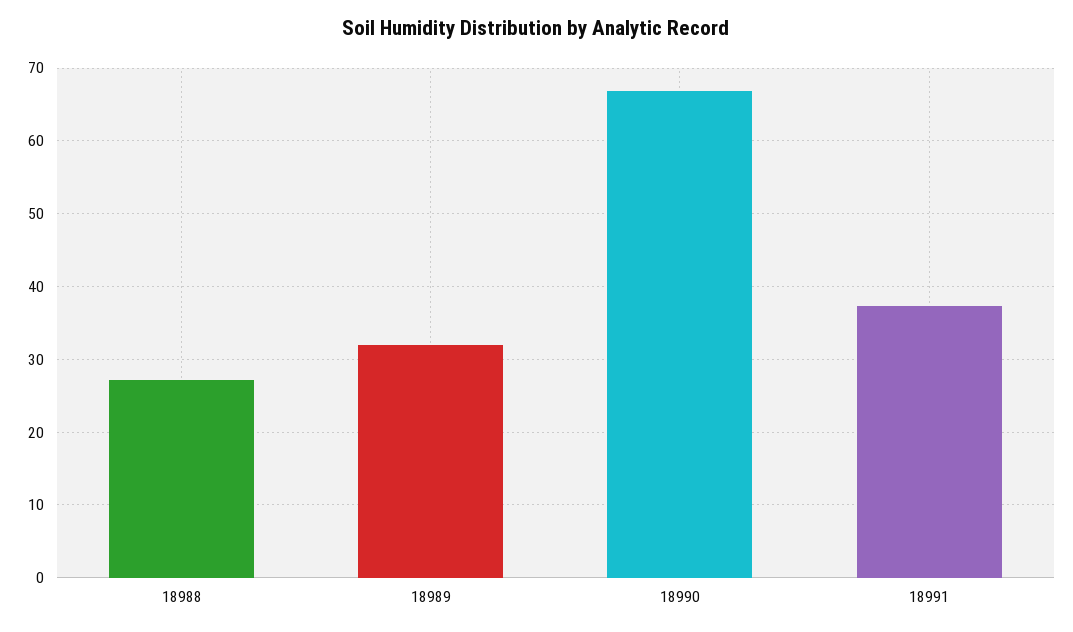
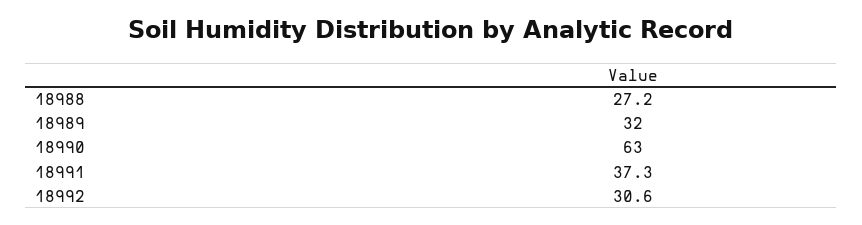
18990: 67 -> 63
18992: none -> 30.6

